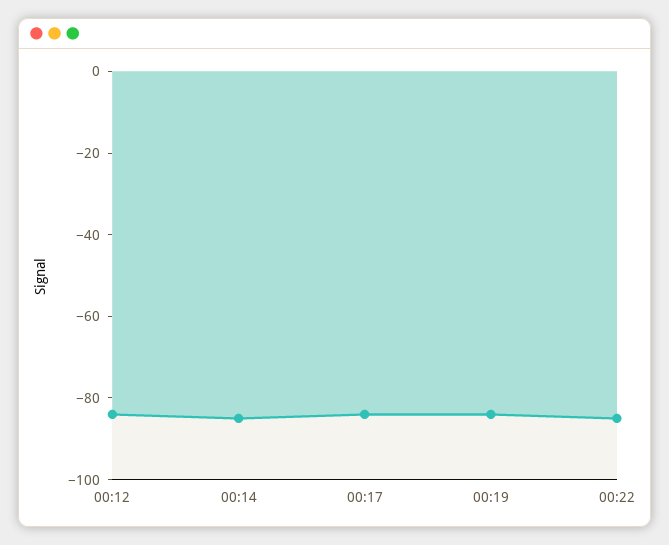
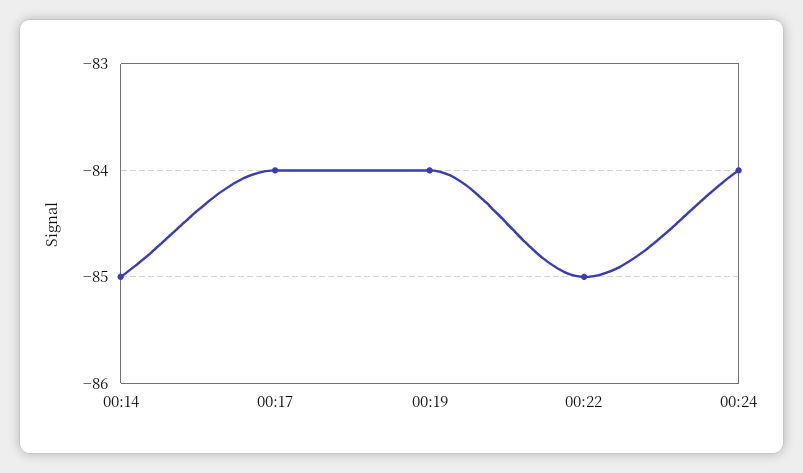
00:12: -85 -> none
00:24: none -> -84

